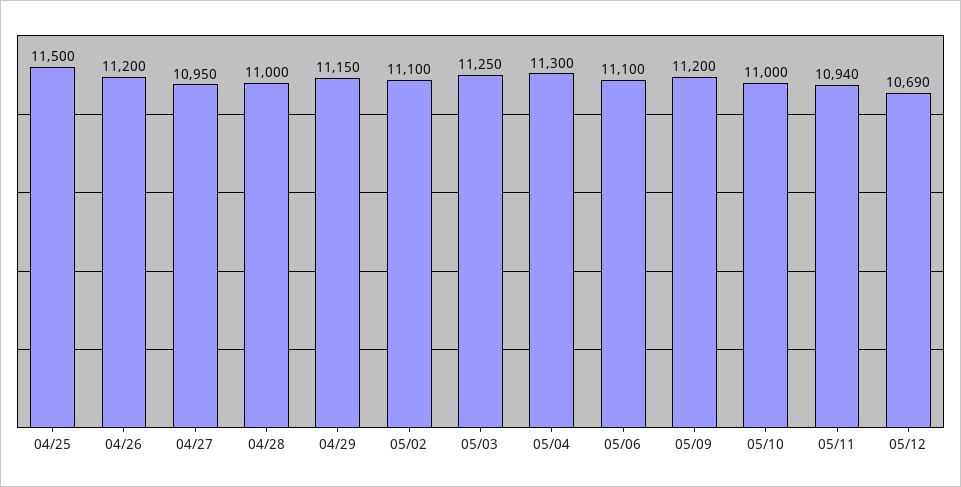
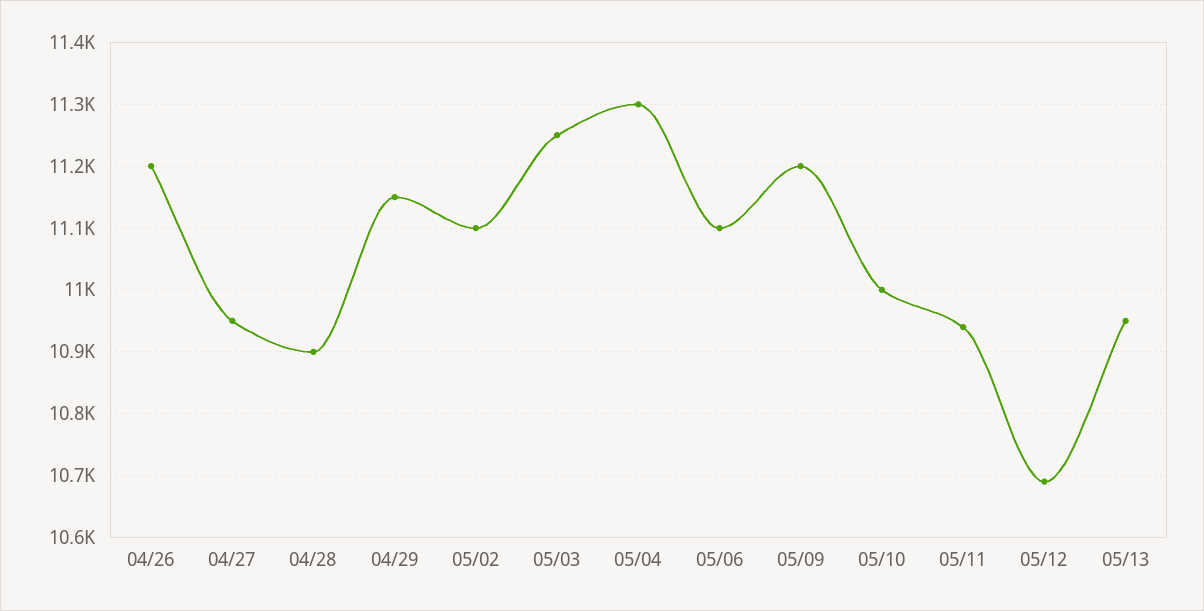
04/25: 11500 -> none
04/28: 11000 -> 10900
05/13: none -> 10950

